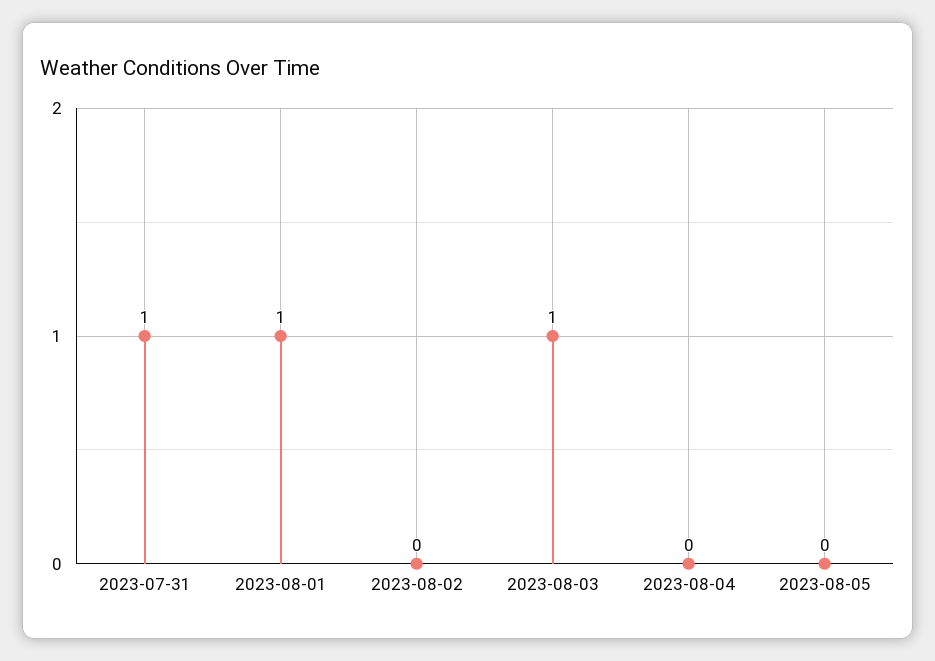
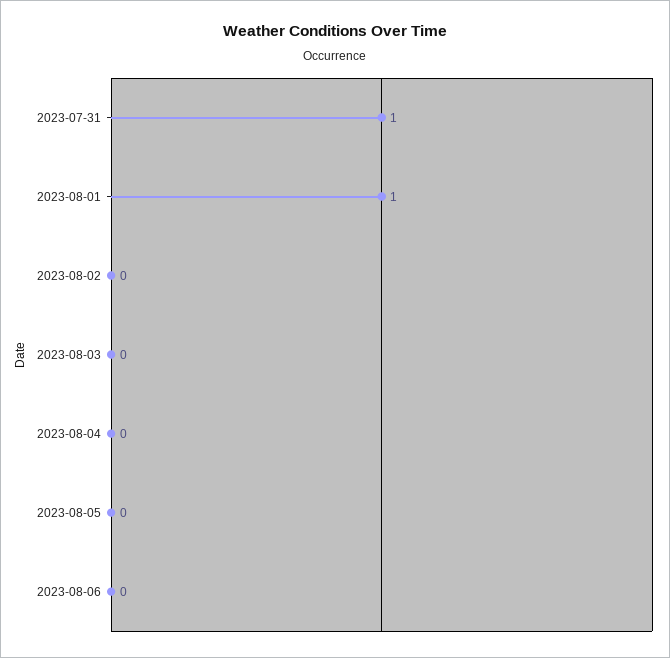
2023-08-03: 1 -> 0
2023-08-06: none -> 0

